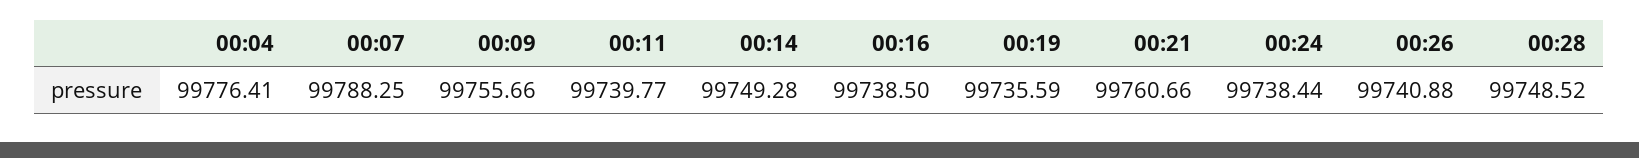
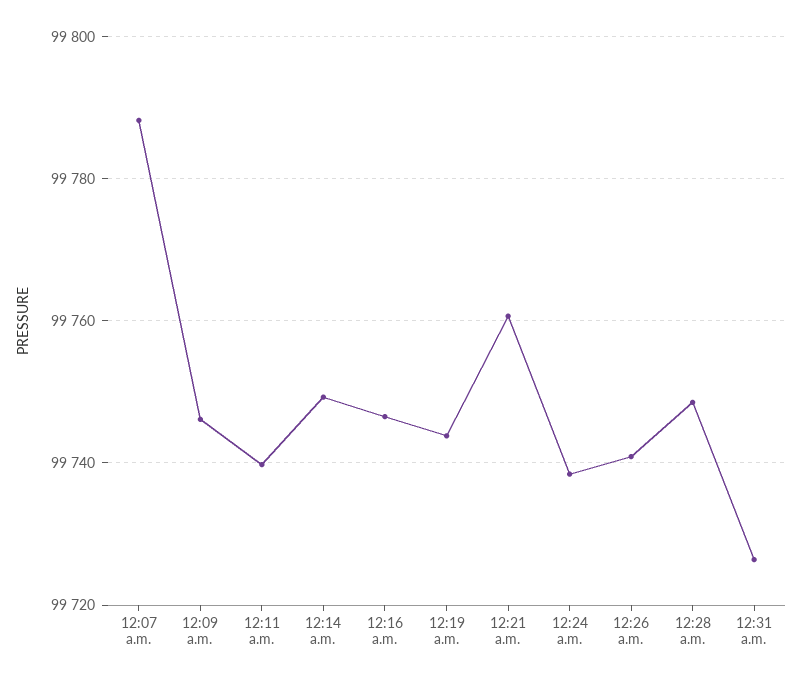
00:04: 99776.41 -> none
00:09: 99755.66 -> 99746
00:16: 99738.5 -> 99746
00:19: 99735.59 -> 99744
12:31 a.m.: none -> 99726

